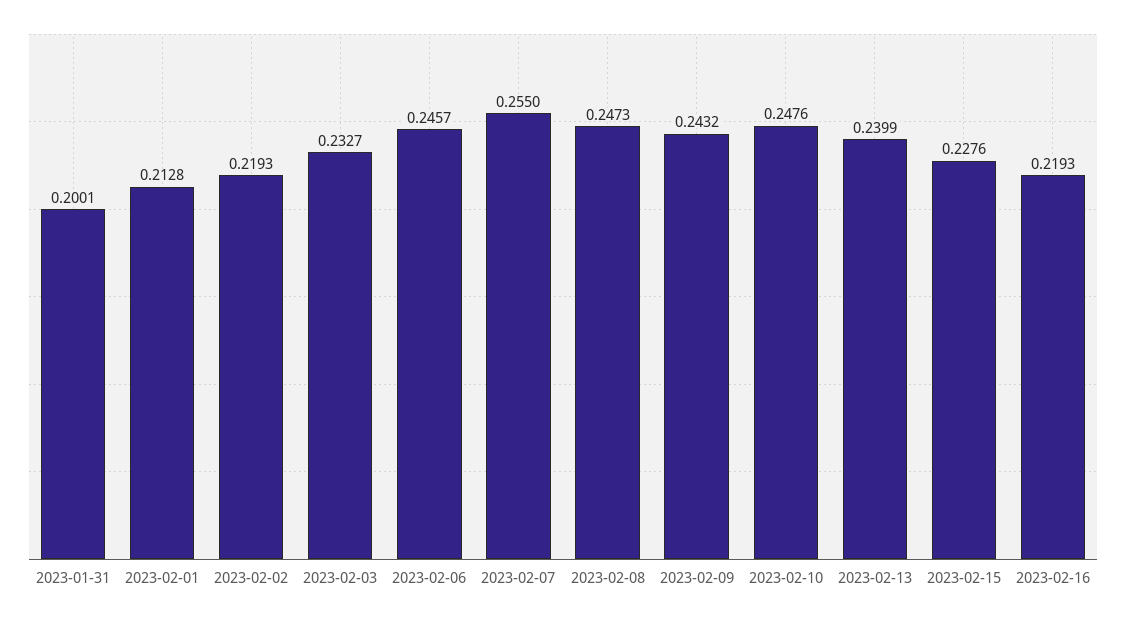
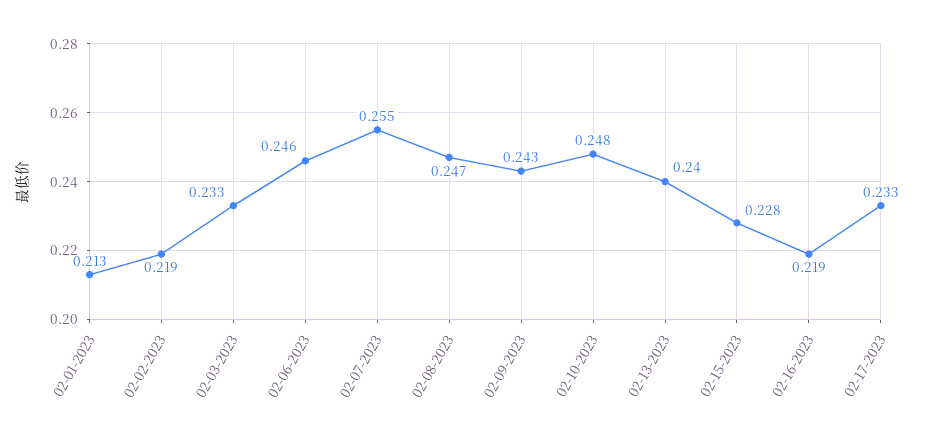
2023-01-31: 0.2001 -> none
02-17-2023: none -> 0.233

